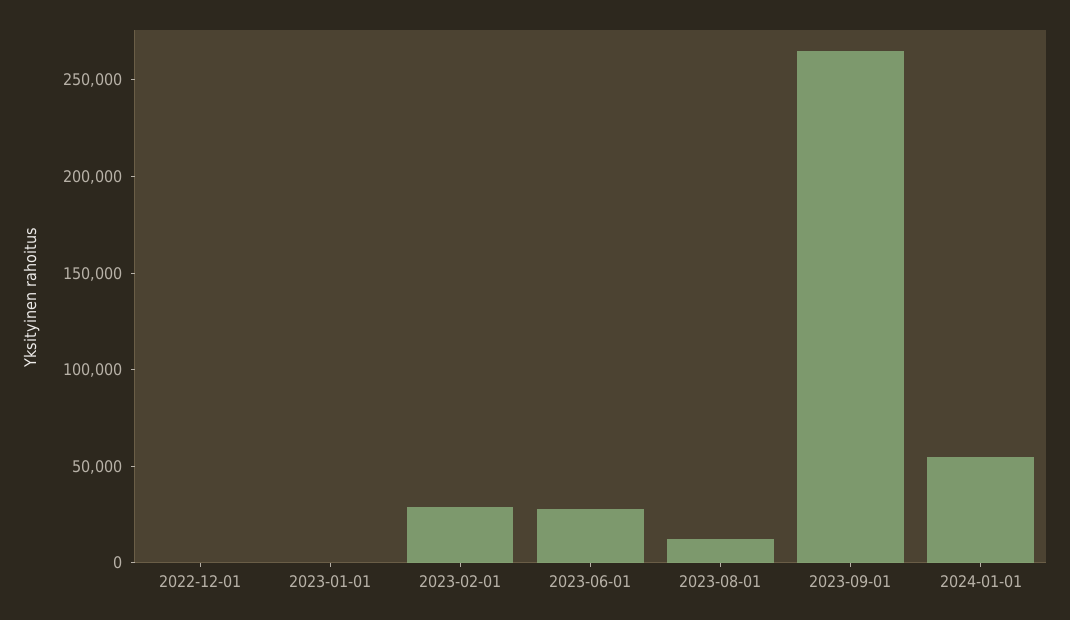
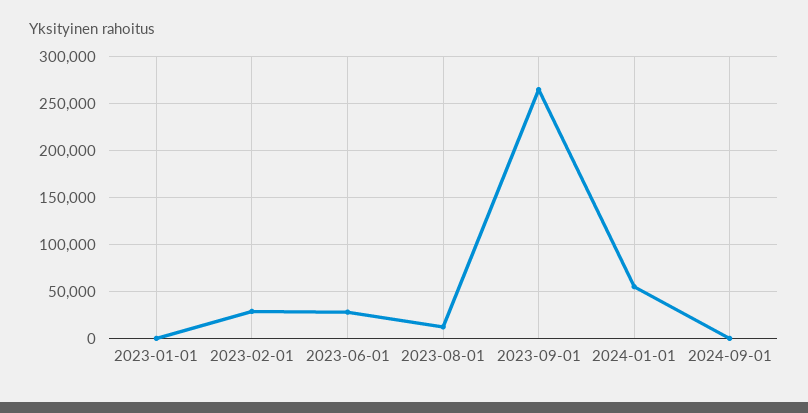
2022-12-01: 0 -> none
2024-09-01: none -> 0

